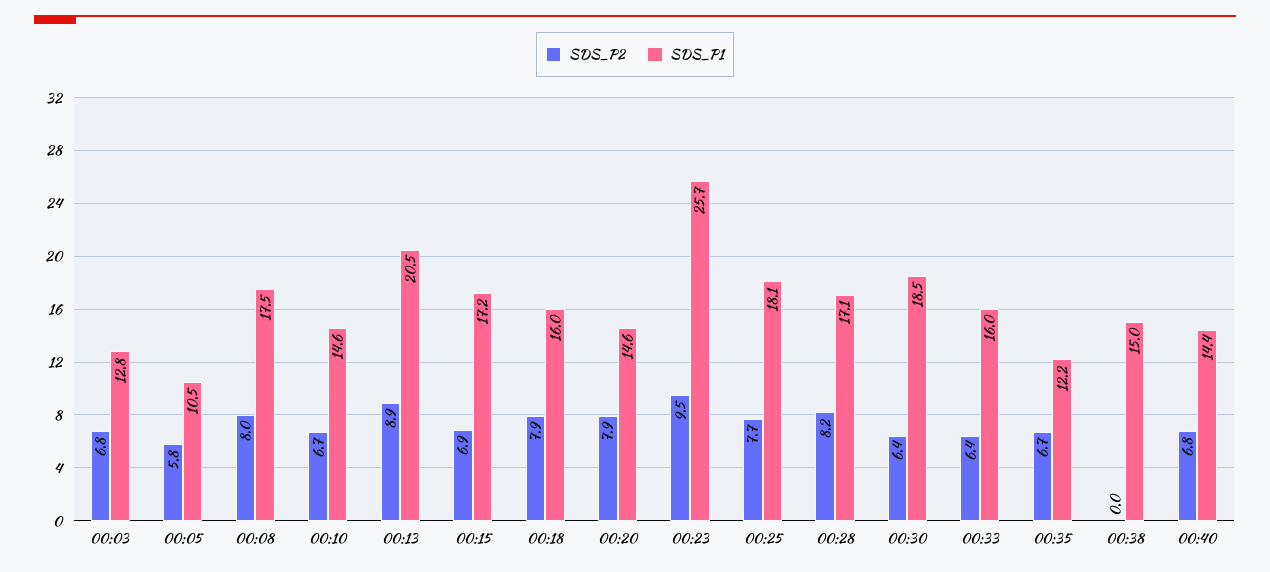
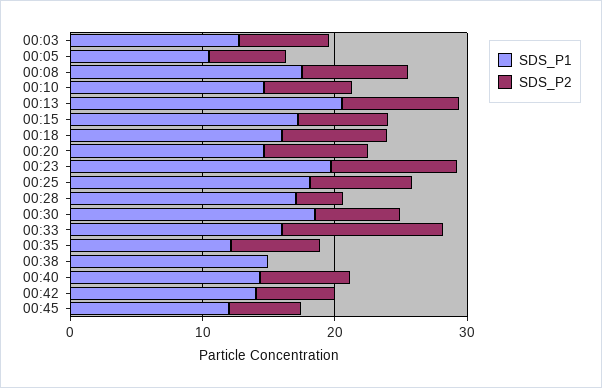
SDS_P1, 00:23: 25.7 -> 20
SDS_P2, 00:28: 8.2 -> 4
SDS_P2, 00:33: 6.4 -> 12
SDS_P1, 00:42: none -> 14
SDS_P2, 00:42: none -> 6
SDS_P1, 00:45: none -> 12
SDS_P2, 00:45: none -> 6

